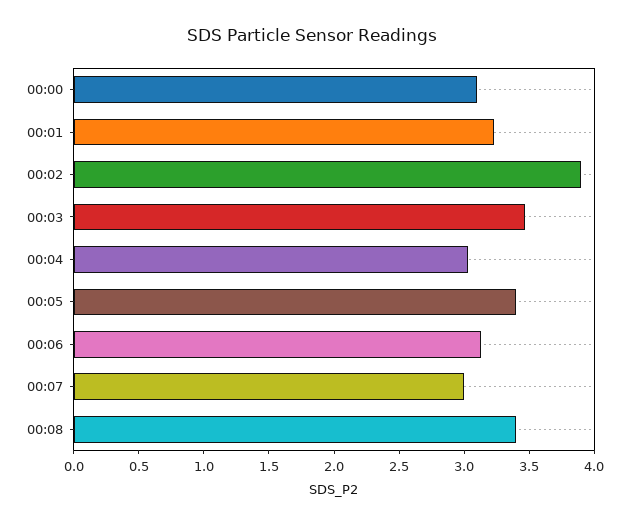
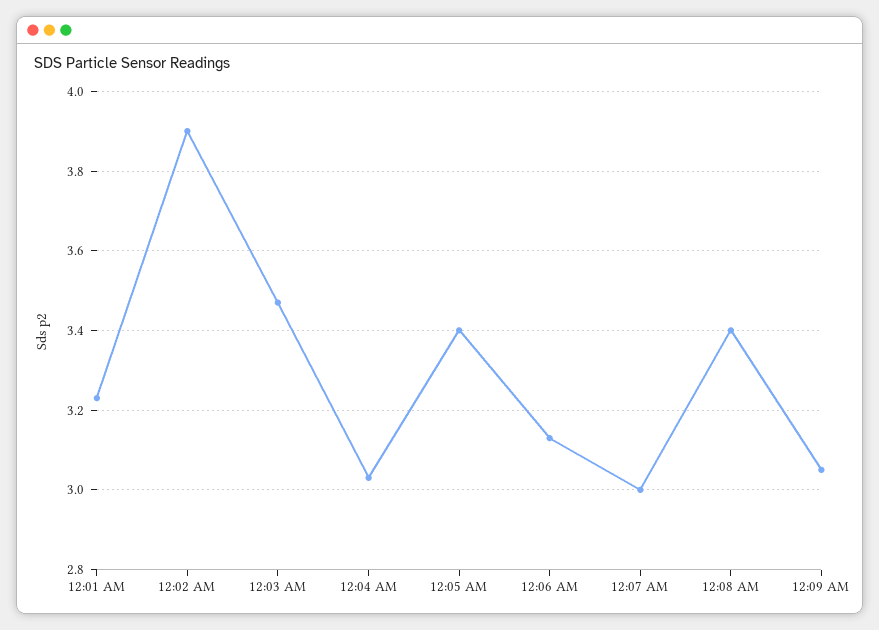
00:00: 3.1 -> none
12:09 AM: none -> 3.05

